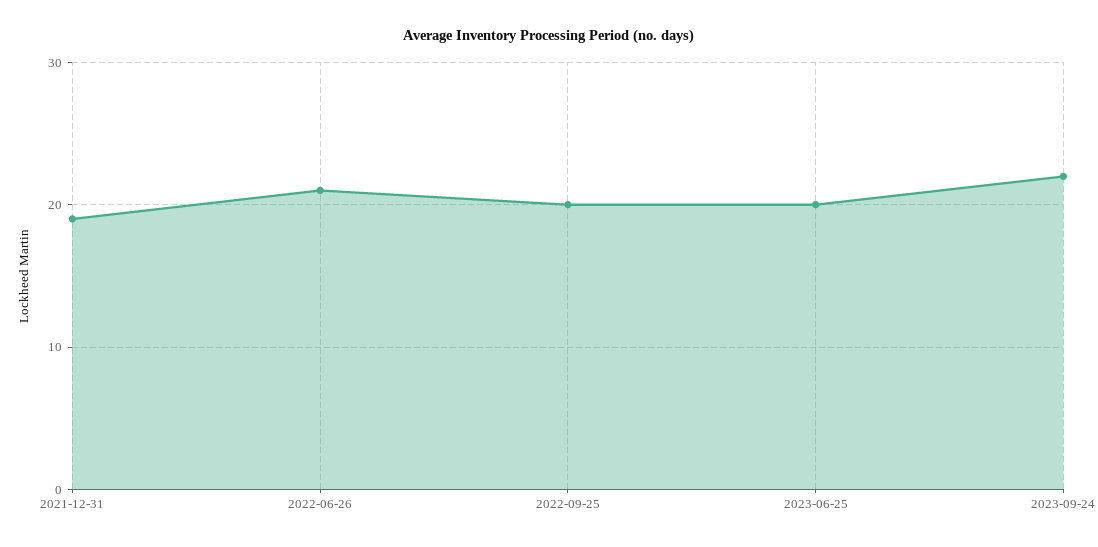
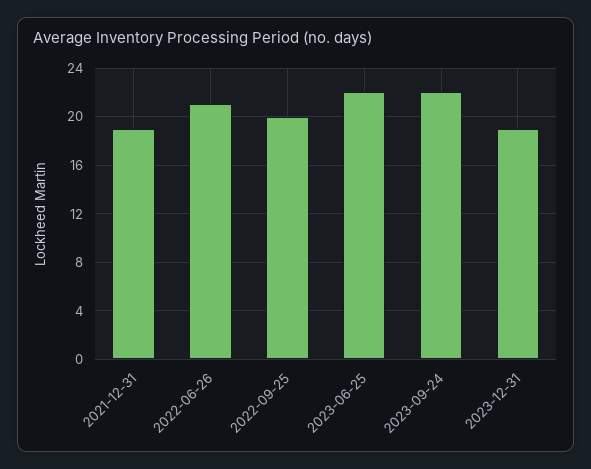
2023-06-25: 20 -> 22
2023-12-31: none -> 19

